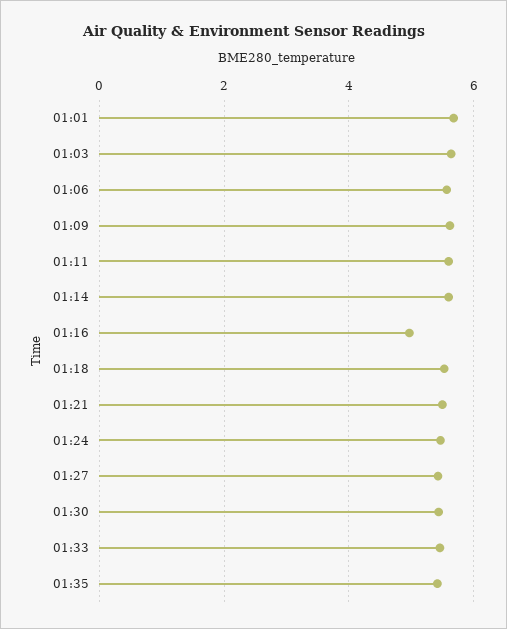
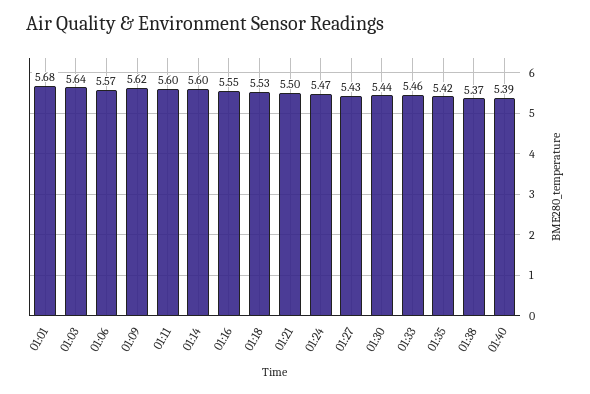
01:16: 5 -> 5.55
01:38: none -> 5.37
01:40: none -> 5.39

